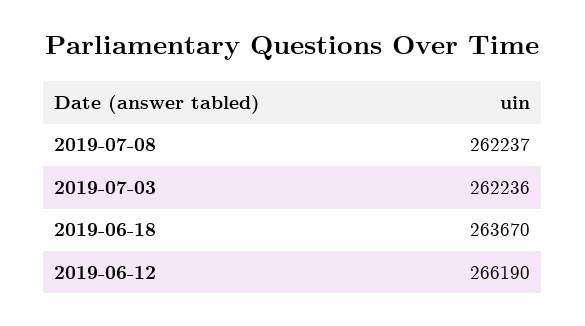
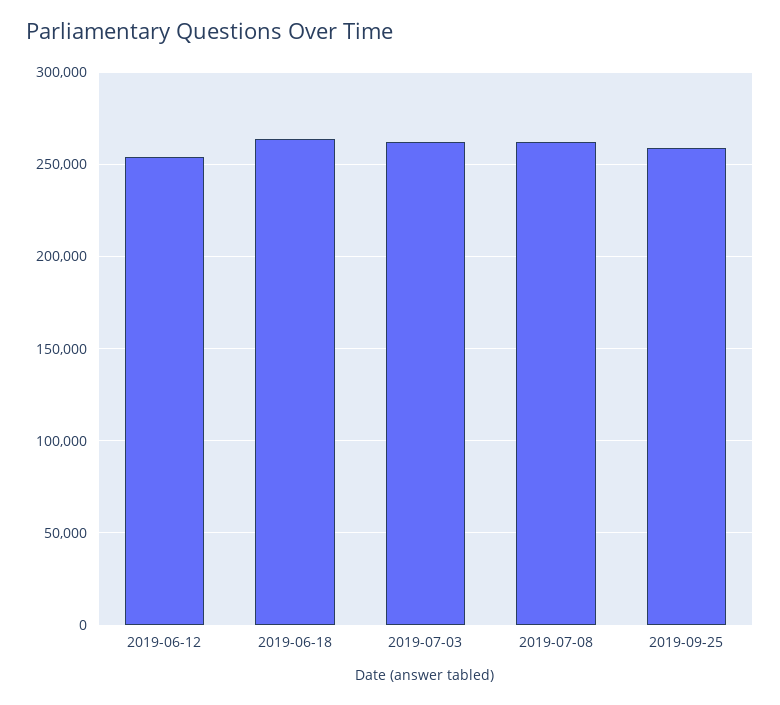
2019-06-12: 266190 -> 255000
2019-09-25: none -> 260000

